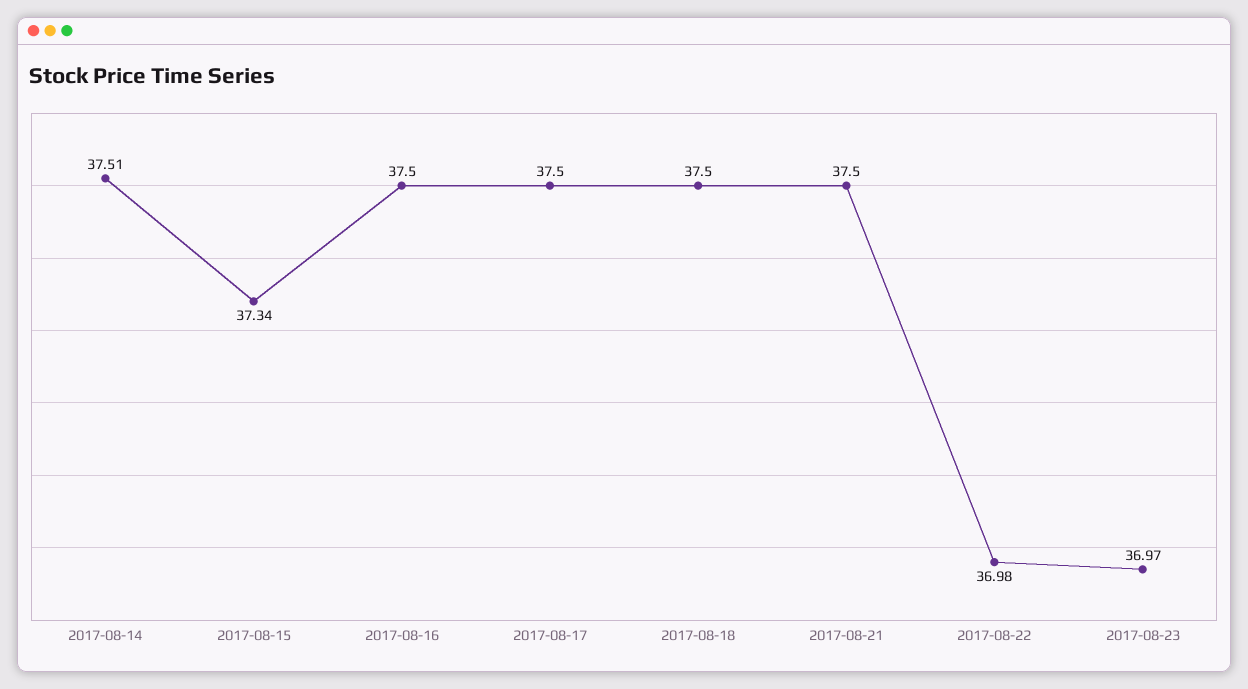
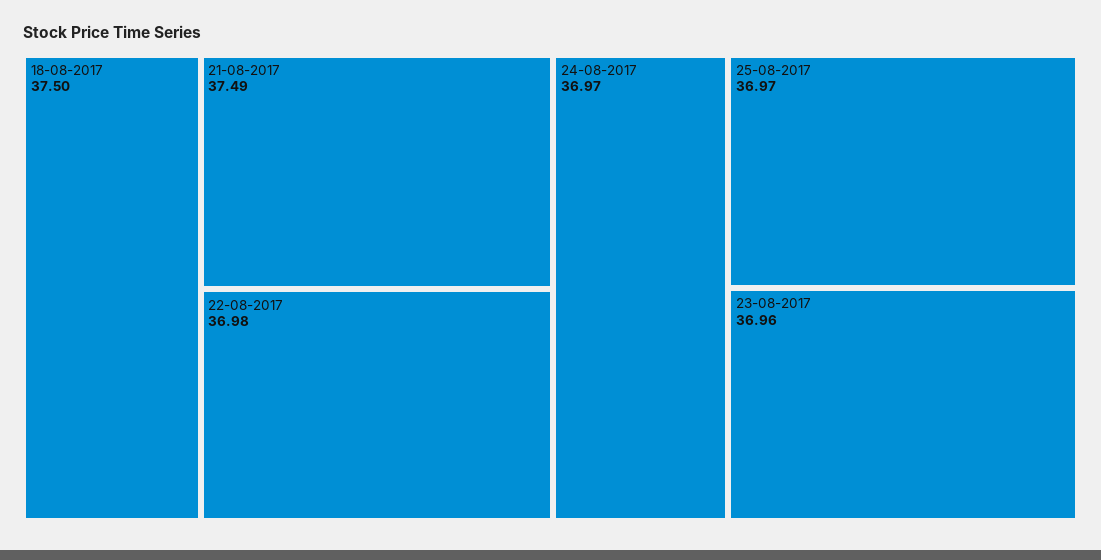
2017-08-14: 37.51 -> none
2017-08-15: 37.34 -> none
2017-08-16: 37.5 -> none
2017-08-17: 37.5 -> none
2017-08-21: 37.5 -> 37.49
2017-08-23: 36.97 -> 36.96
24-08-2017: none -> 36.97
25-08-2017: none -> 36.97

